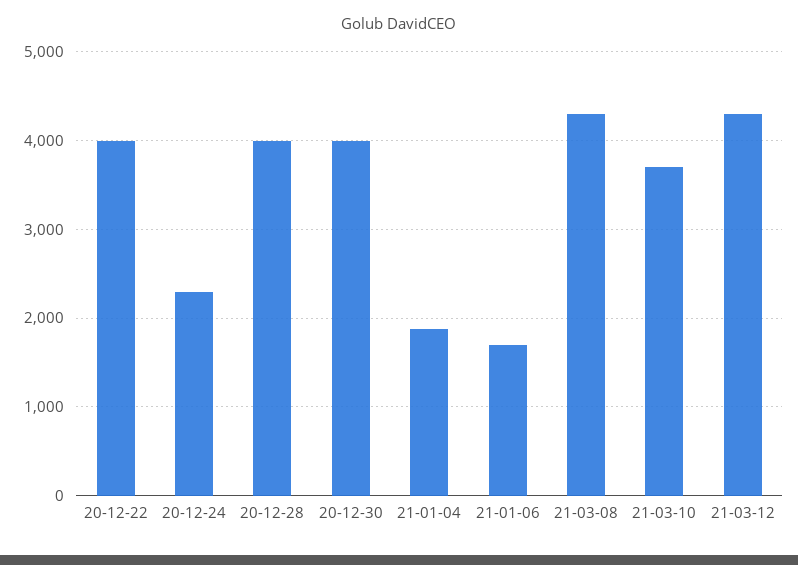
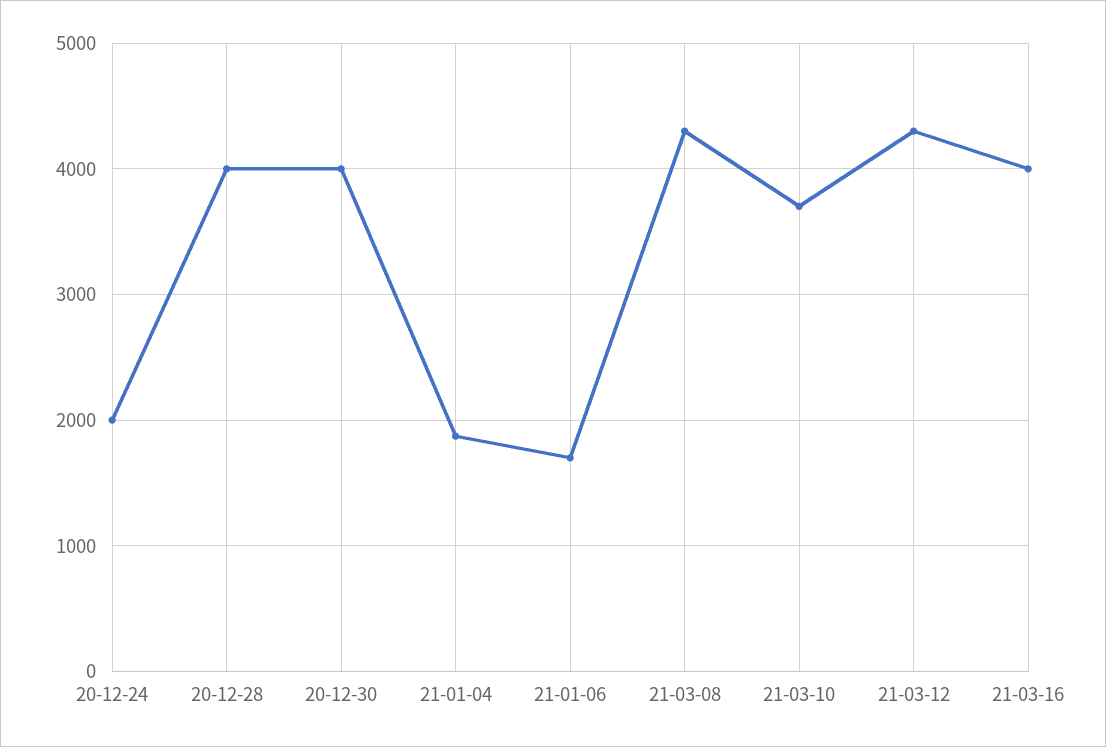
20-12-22: 4000 -> none
20-12-24: 2300 -> 2000
21-03-16: none -> 4000

